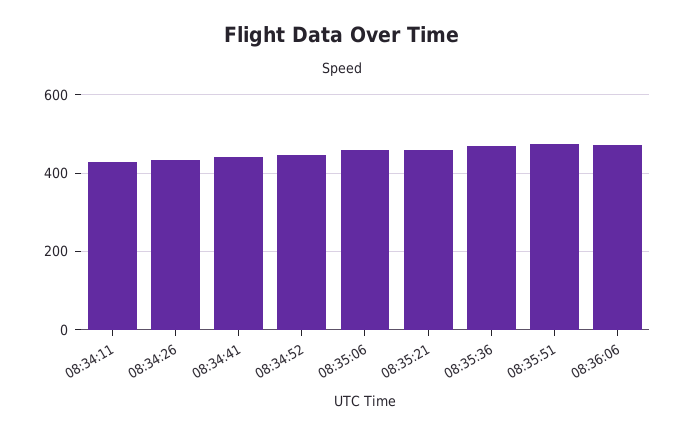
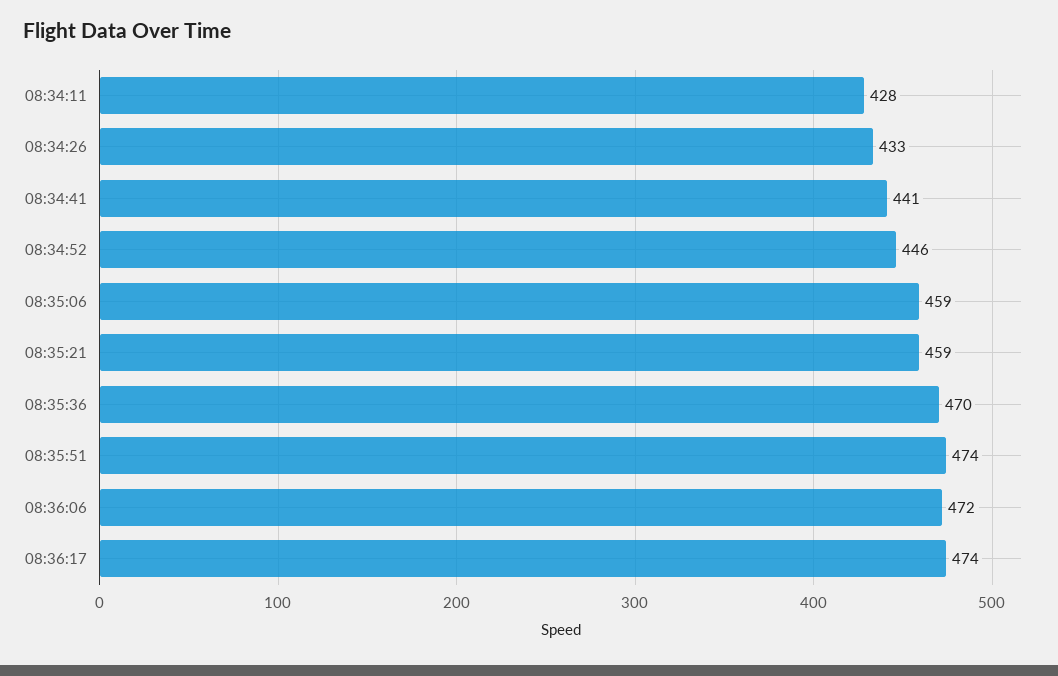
08:36:17: none -> 474

